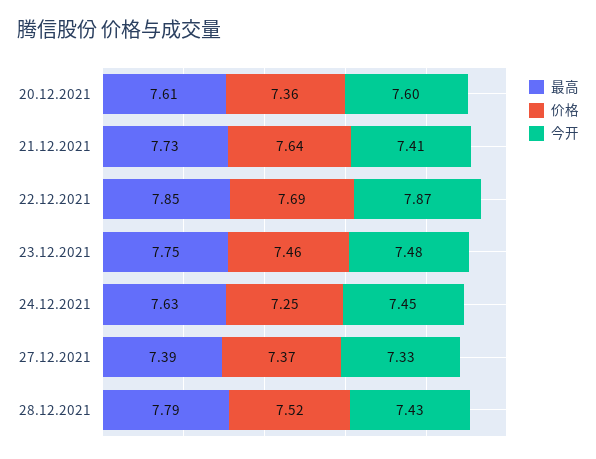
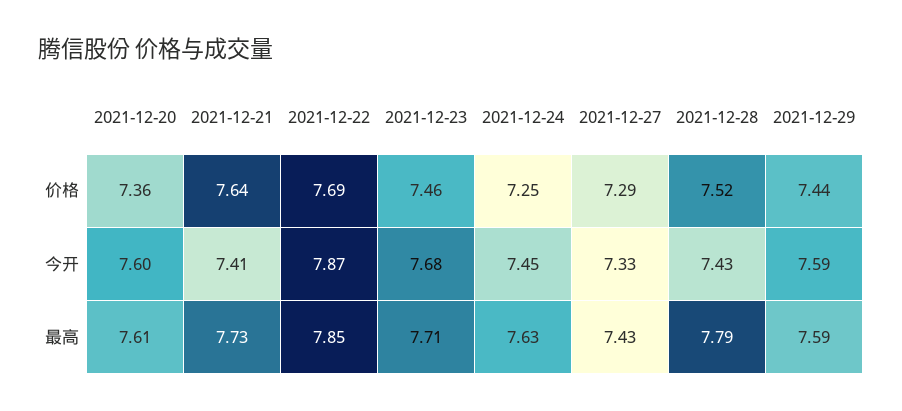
最高, 23.12.2021: 7.75 -> 7.71
今开, 23.12.2021: 7.48 -> 7.68
最高, 27.12.2021: 7.39 -> 7.43
价格, 27.12.2021: 7.37 -> 7.29
价格, 2021-12-29: none -> 7.44
今开, 2021-12-29: none -> 7.59
最高, 2021-12-29: none -> 7.59

